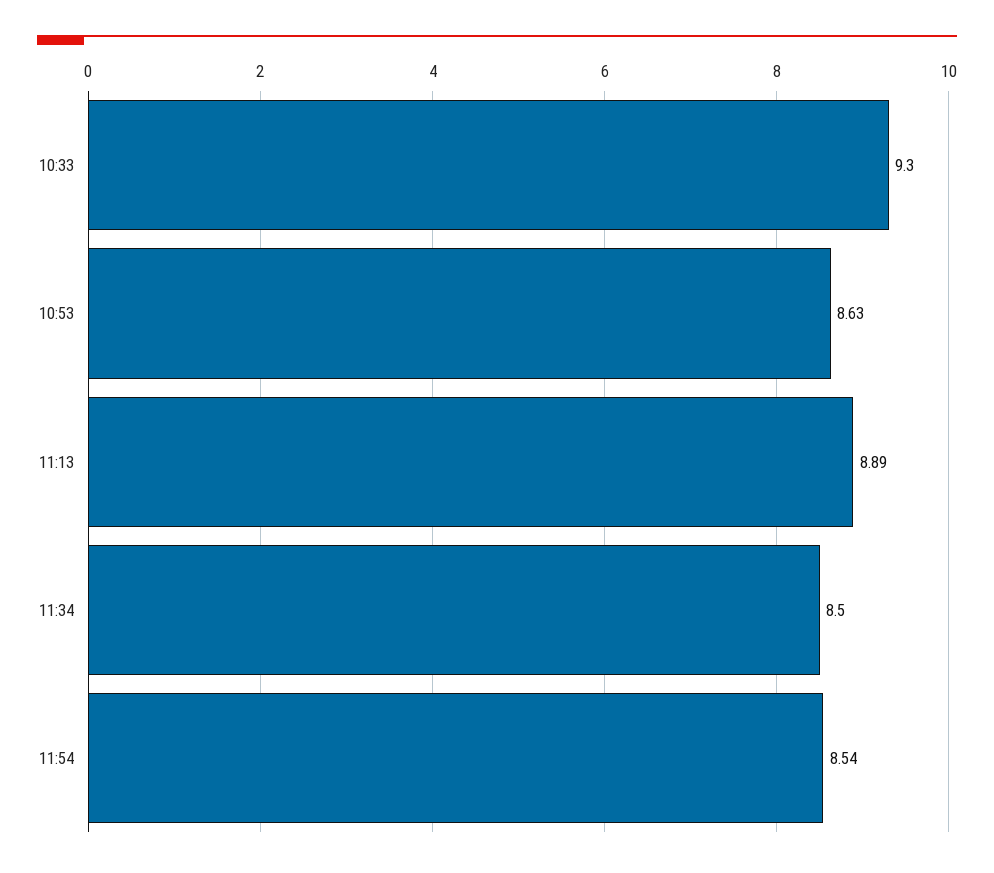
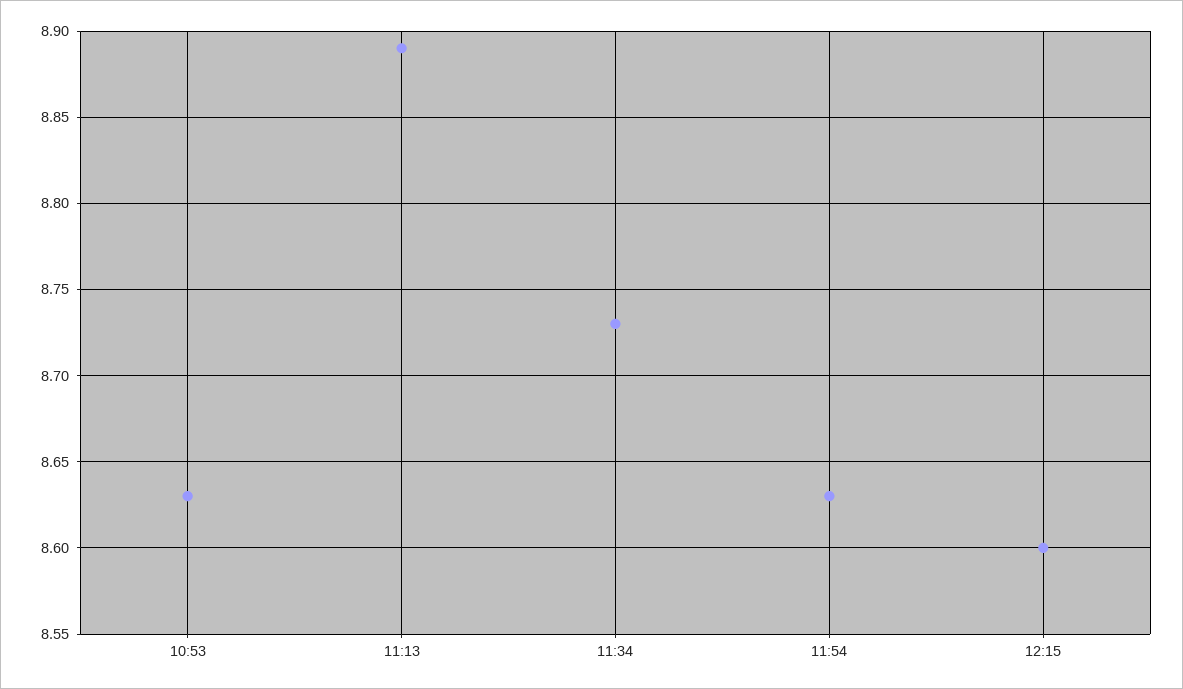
10:33: 9.3 -> none
11:34: 8.5 -> 8.73
11:54: 8.54 -> 8.63
12:15: none -> 8.6

